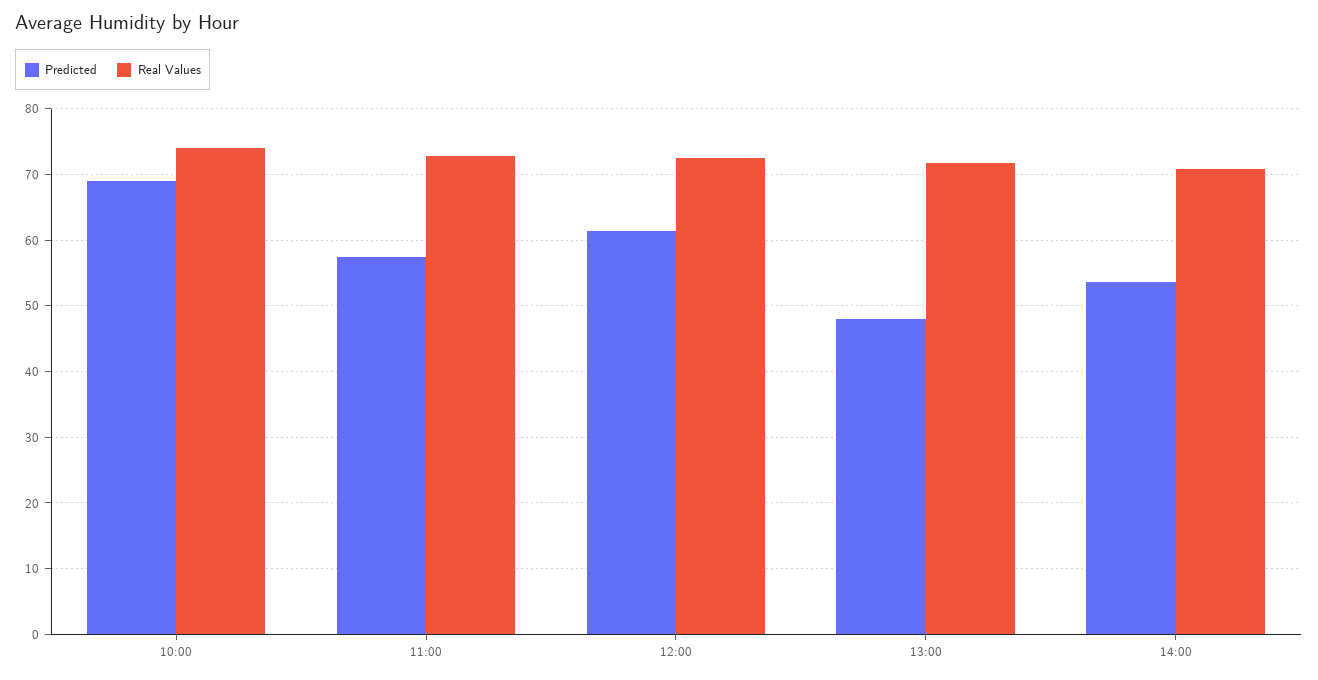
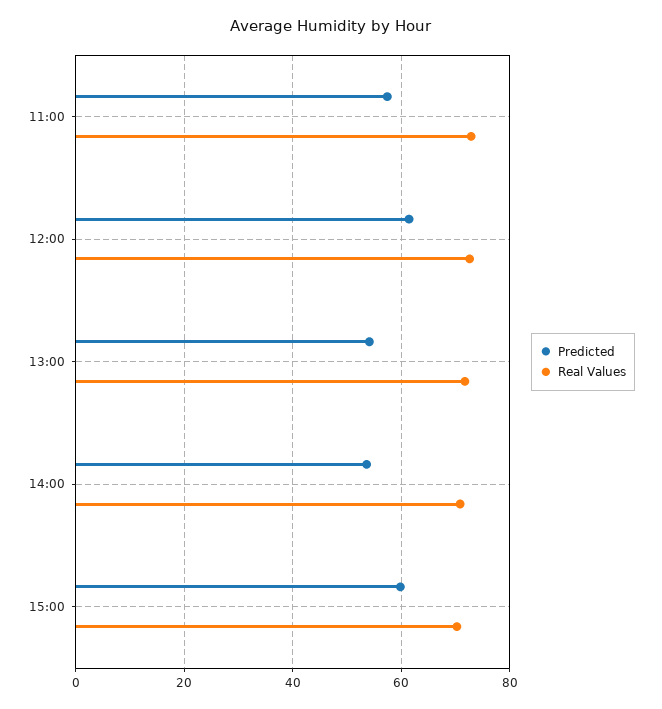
Predicted, 10:00: 69 -> none
Real Values, 10:00: 74 -> none
Predicted, 13:00: 48 -> 54
Predicted, 15:00: none -> 60
Real Values, 15:00: none -> 70

